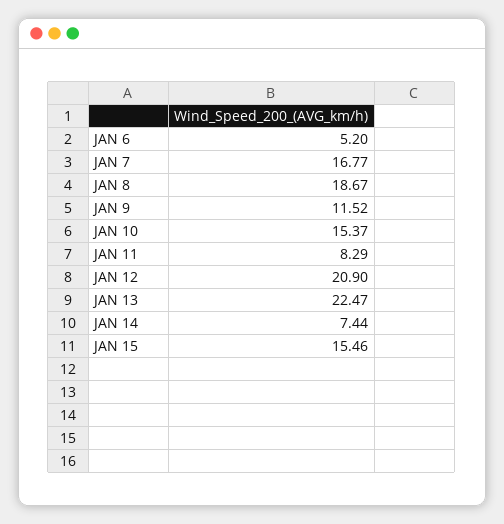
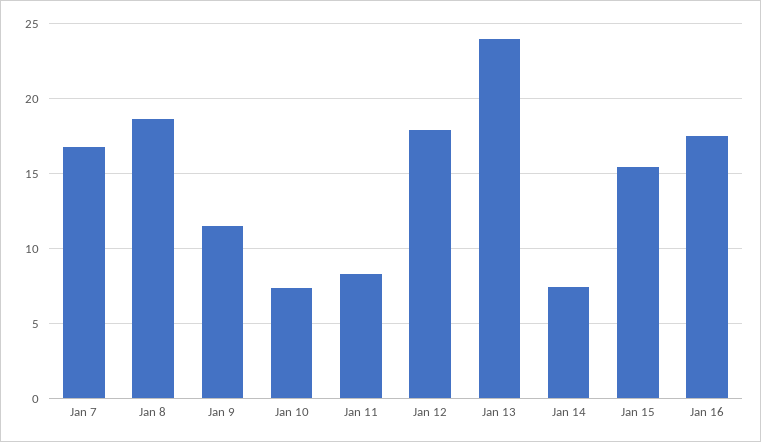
JAN 6: 5.2 -> none
JAN 10: 15.37 -> 7.5
JAN 12: 20.9 -> 18
JAN 13: 22.47 -> 24
Jan 16: none -> 17.5

